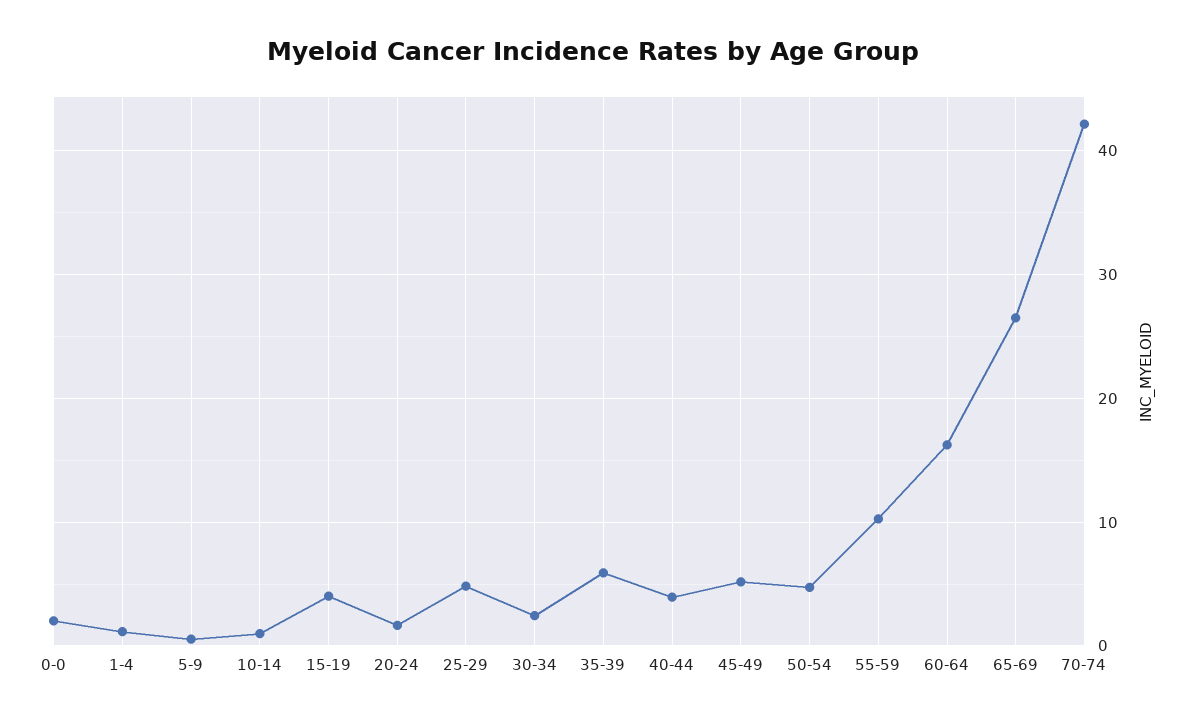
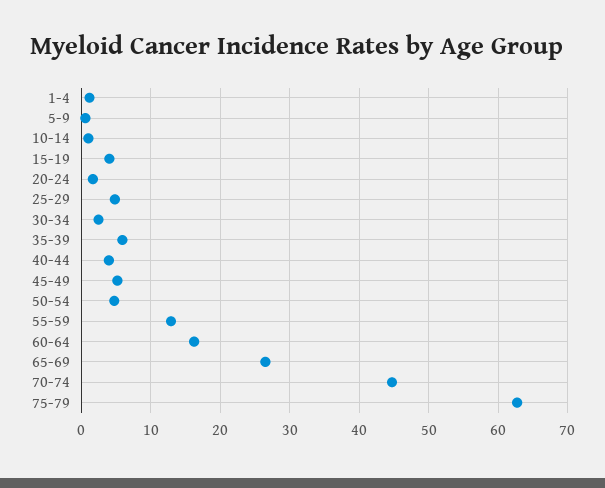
0-0: 2 -> none
55-59: 10 -> 13
70-74: 42 -> 45
75-79: none -> 63

